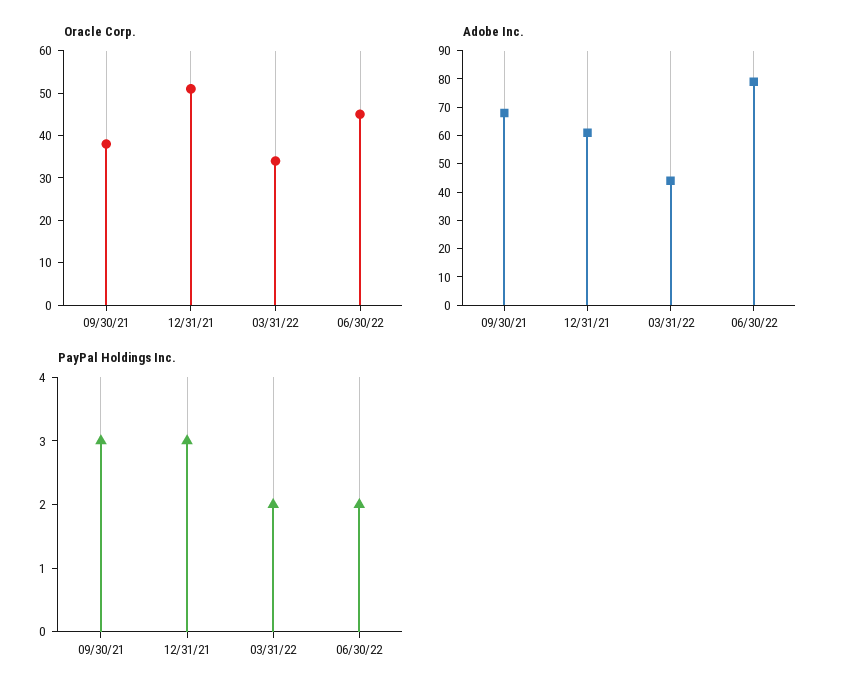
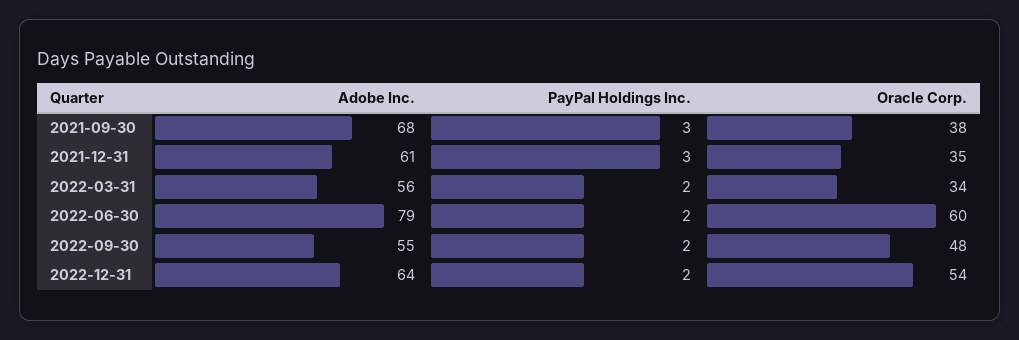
Oracle Corp., 12/31/21: 50 -> 35
Oracle Corp., 06/30/22: 45 -> 60
Adobe Inc., 03/31/22: 45 -> 56
Adobe Inc., 2022-09-30: none -> 55
PayPal Holdings Inc., 2022-09-30: none -> 2
Oracle Corp., 2022-09-30: none -> 48
Adobe Inc., 2022-12-31: none -> 64
PayPal Holdings Inc., 2022-12-31: none -> 2
Oracle Corp., 2022-12-31: none -> 54

